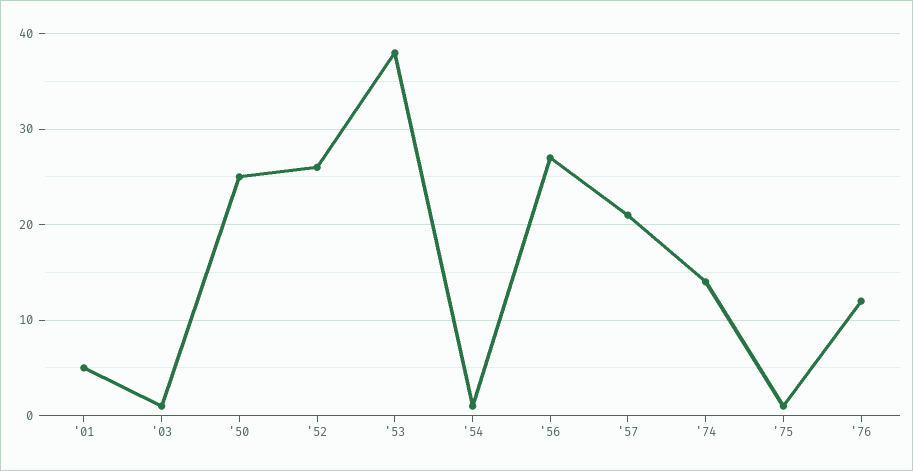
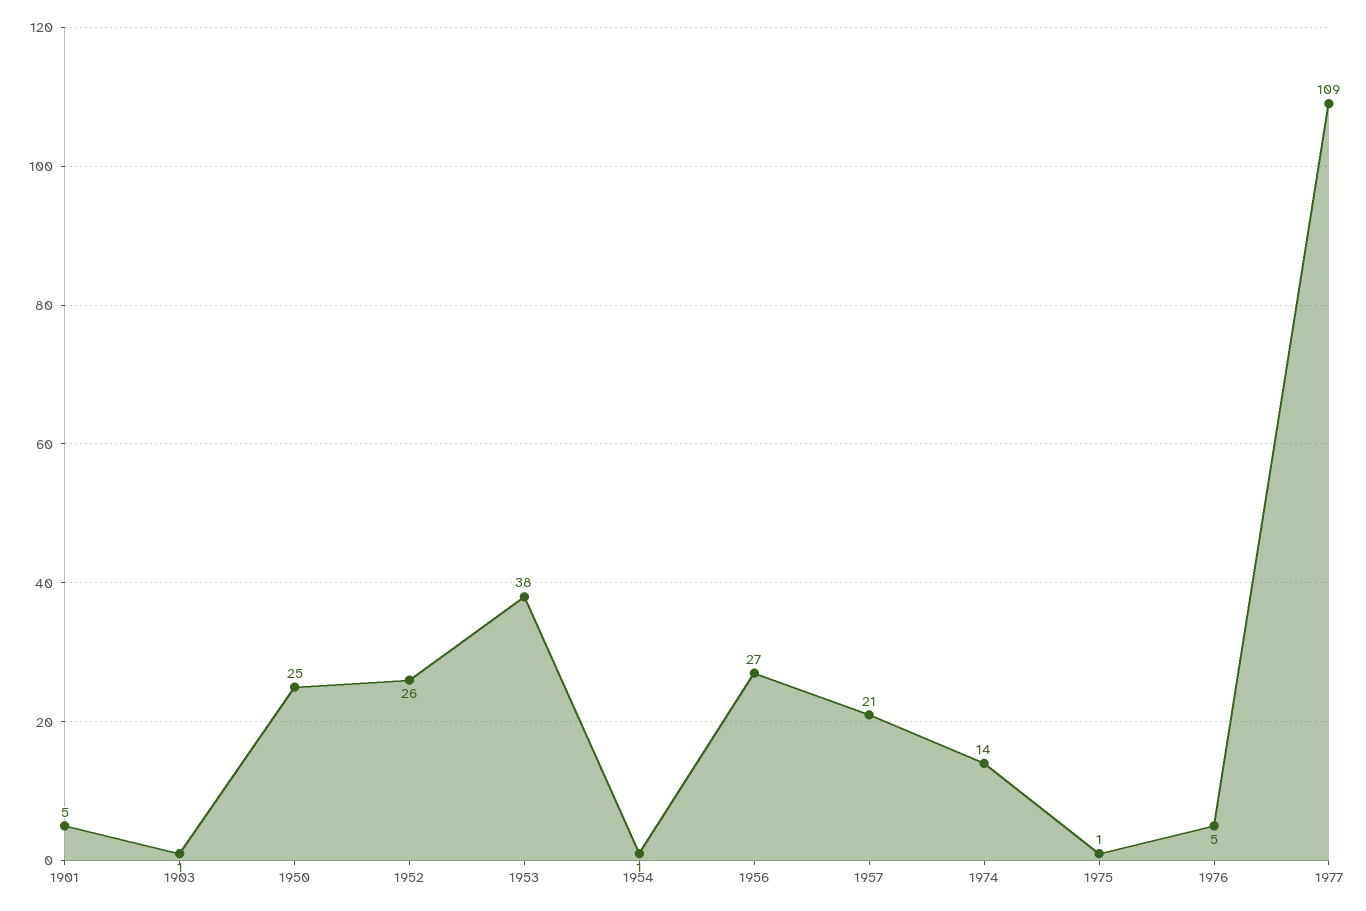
'76: 12 -> 5
1977: none -> 109

